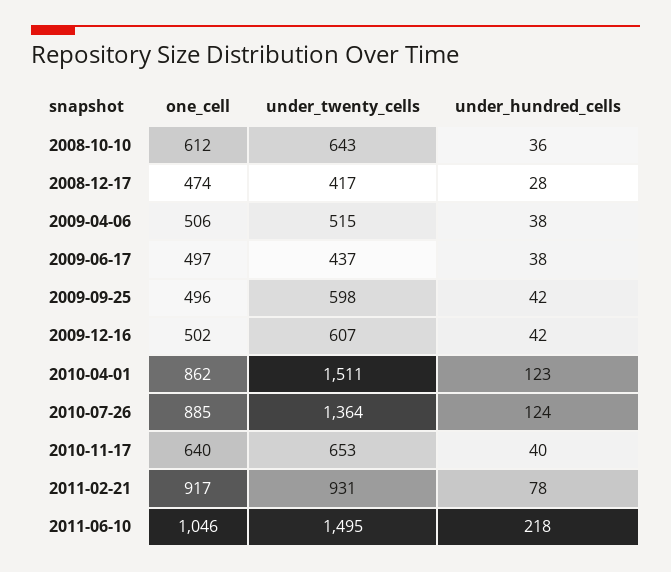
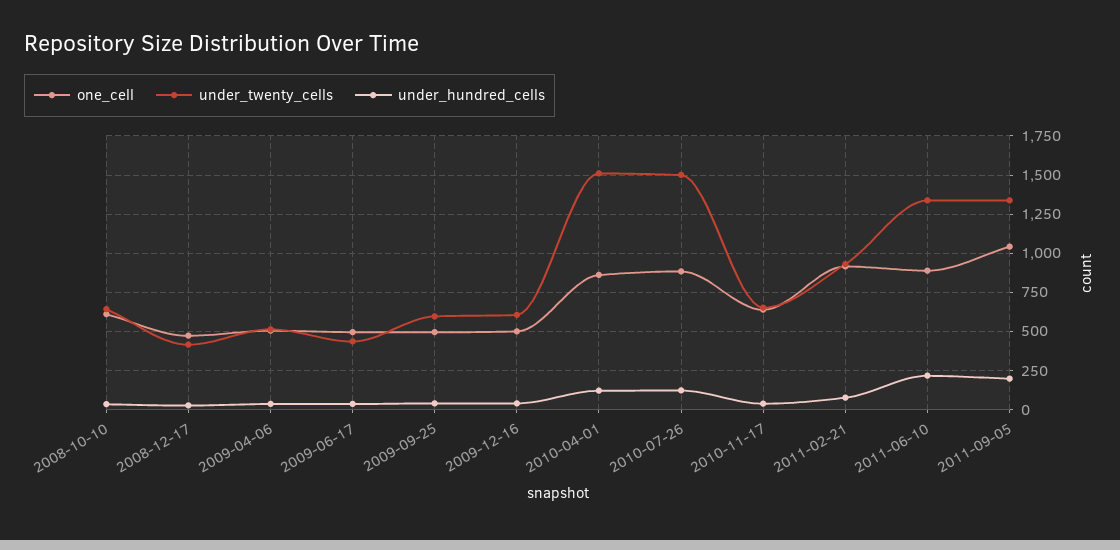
under_twenty_cells, 2010-07-26: 1364 -> 1500
one_cell, 2011-06-10: 1046 -> 900
under_twenty_cells, 2011-06-10: 1495 -> 1350
one_cell, 2011-09-05: none -> 1050
under_twenty_cells, 2011-09-05: none -> 1350
under_hundred_cells, 2011-09-05: none -> 200

